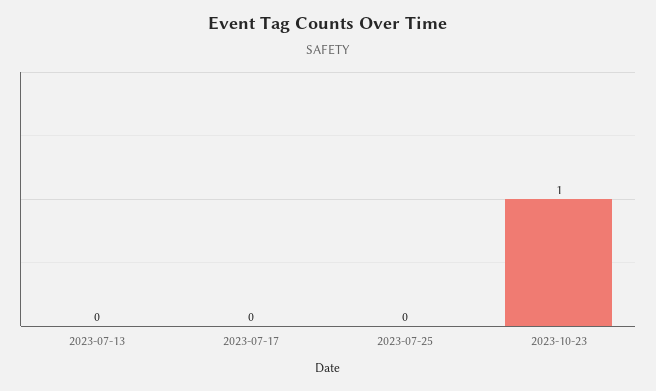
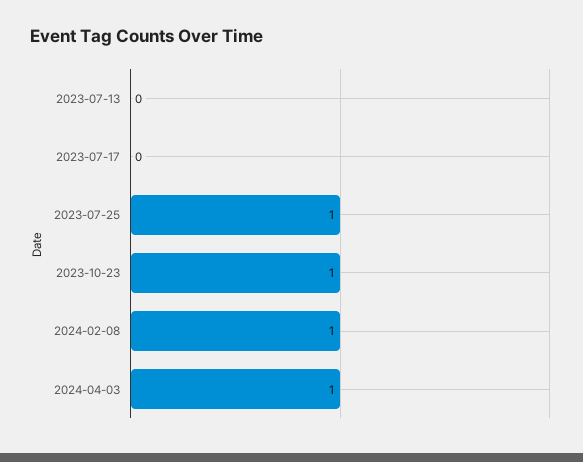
2023-07-25: 0 -> 1
2024-02-08: none -> 1
2024-04-03: none -> 1

